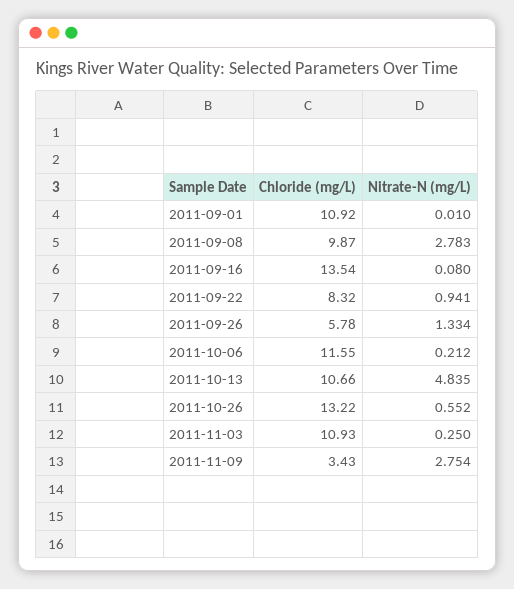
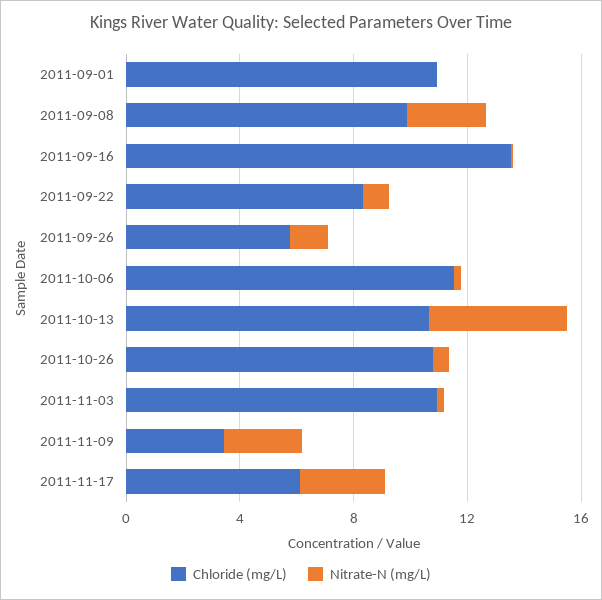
Chloride (mg/L), 2011-10-26: 13.22 -> 11
Chloride (mg/L), 2011-11-17: none -> 6
Nitrate-N (mg/L), 2011-11-17: none -> 3

